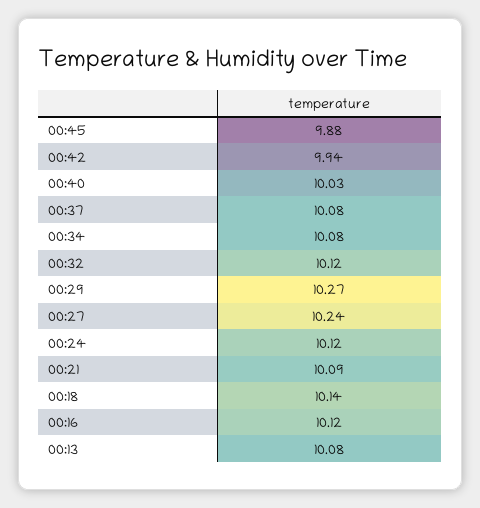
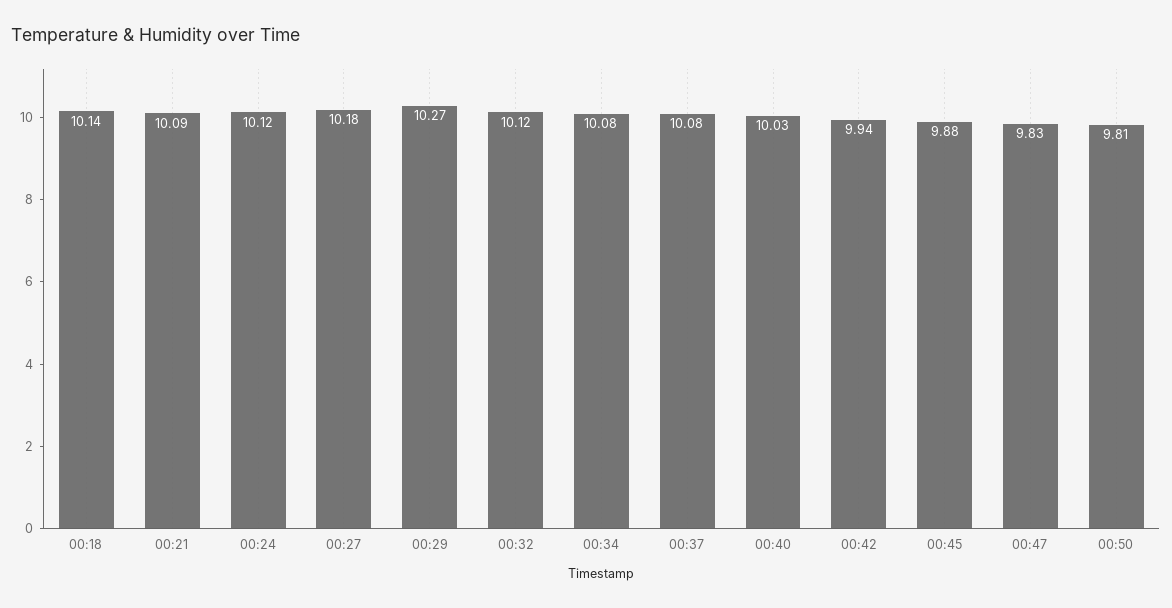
00:27: 10.24 -> 10.18
00:16: 10.12 -> none
00:13: 10.08 -> none
00:47: none -> 9.83
00:50: none -> 9.81

